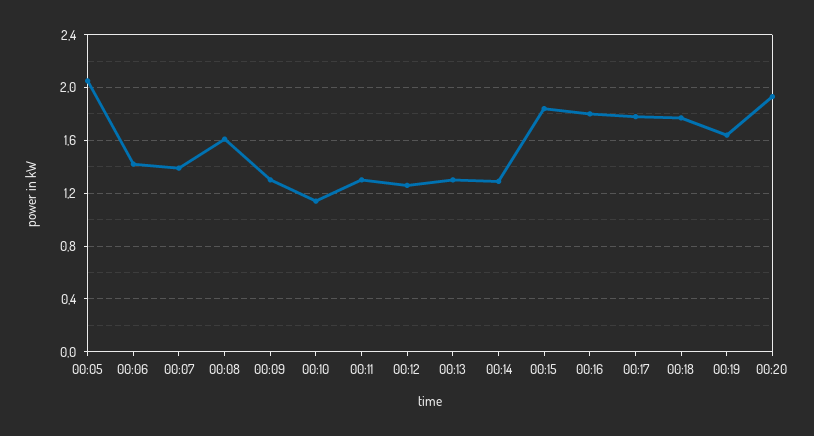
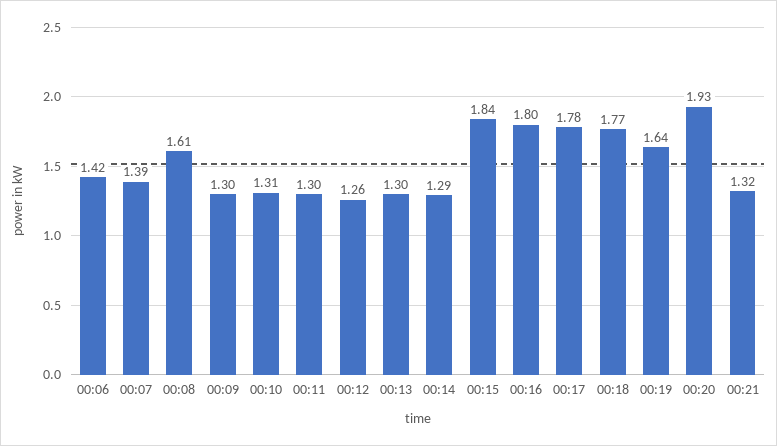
00:05: 2.05 -> none
00:10: 1.15 -> 1.31
00:21: none -> 1.32

